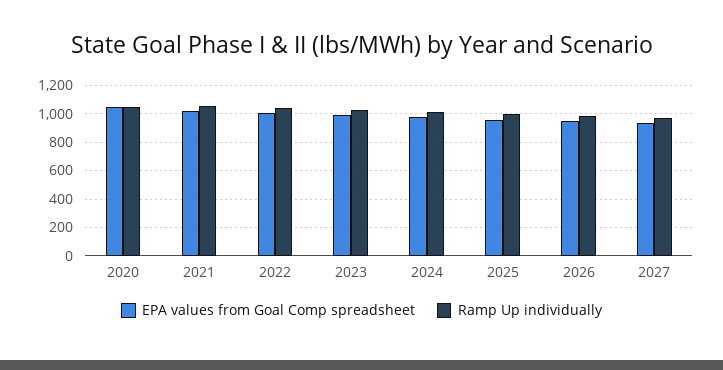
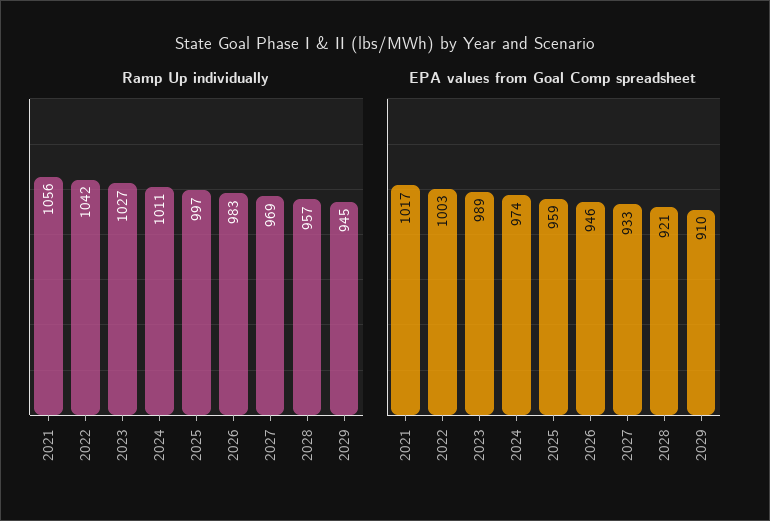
EPA values from Goal Comp spreadsheet, 2020: 1050 -> none
Ramp Up individually, 2020: 1050 -> none
Ramp Up individually, 2028: none -> 957
Ramp Up individually, 2029: none -> 945
EPA values from Goal Comp spreadsheet, 2028: none -> 921
EPA values from Goal Comp spreadsheet, 2029: none -> 910

